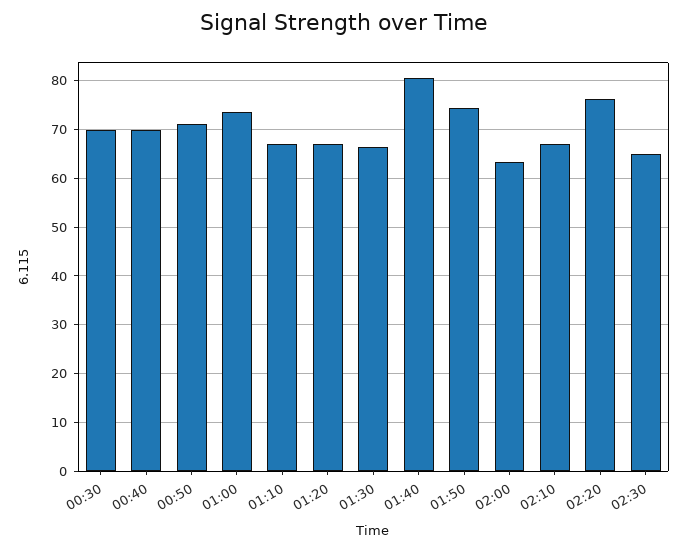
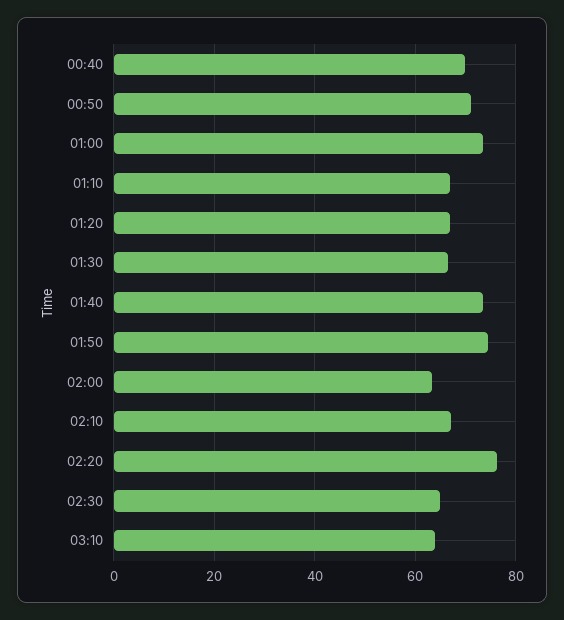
00:30: 70 -> none
01:40: 80 -> 74
03:10: none -> 64

